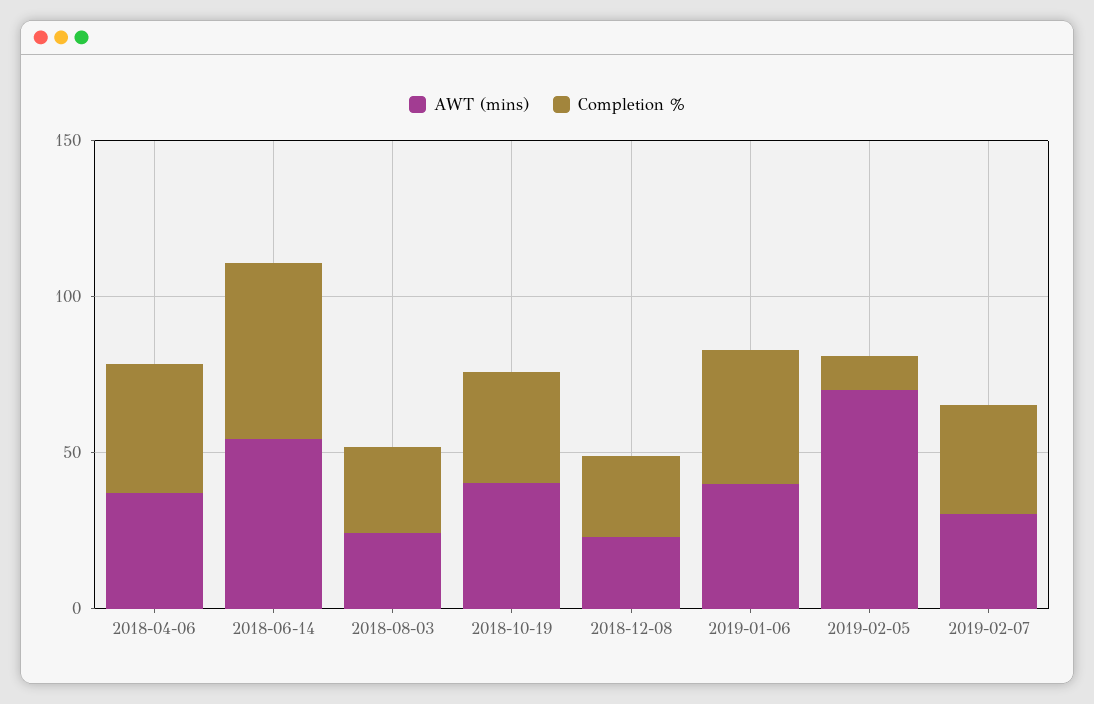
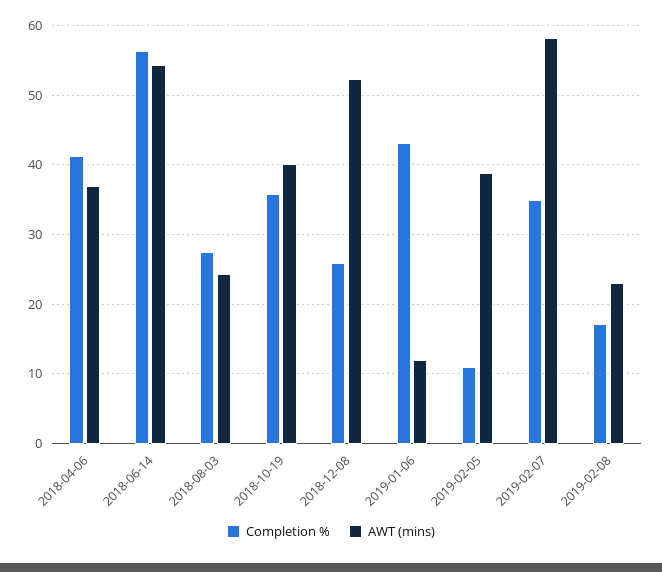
AWT (mins), 2018-12-08: 20 -> 52
AWT (mins), 2019-01-06: 40 -> 12
AWT (mins), 2019-02-05: 70 -> 39
AWT (mins), 2019-02-07: 30 -> 58
Completion %, 2019-02-08: none -> 17
AWT (mins), 2019-02-08: none -> 23

